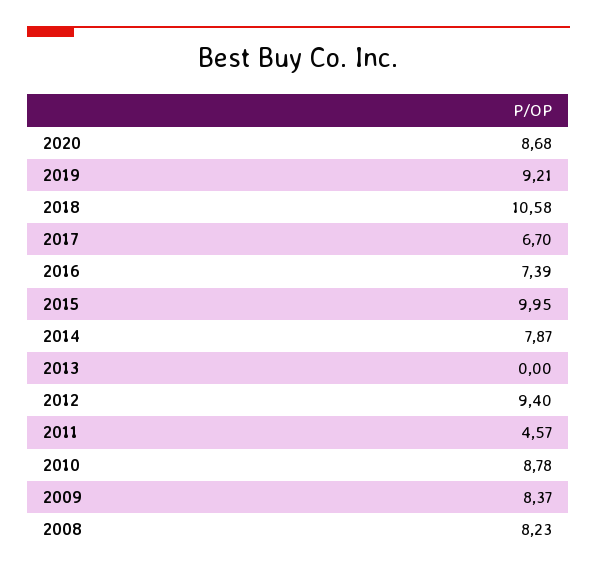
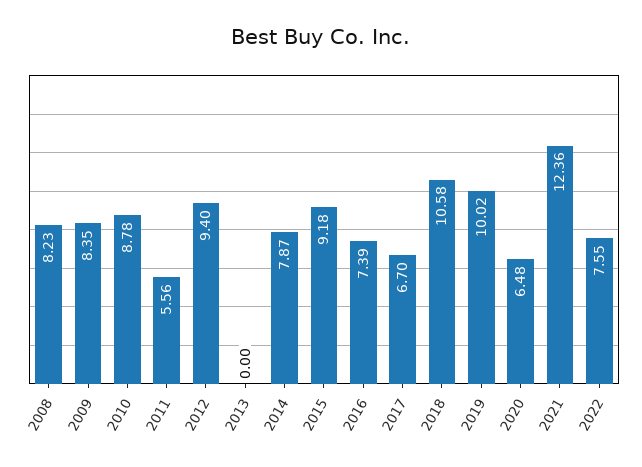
2020: 8.68 -> 6.48
2019: 9.21 -> 10.02
2015: 9.95 -> 9.18
2011: 4.57 -> 5.56
2009: 8.37 -> 8.35
2021: none -> 12.36
2022: none -> 7.55

